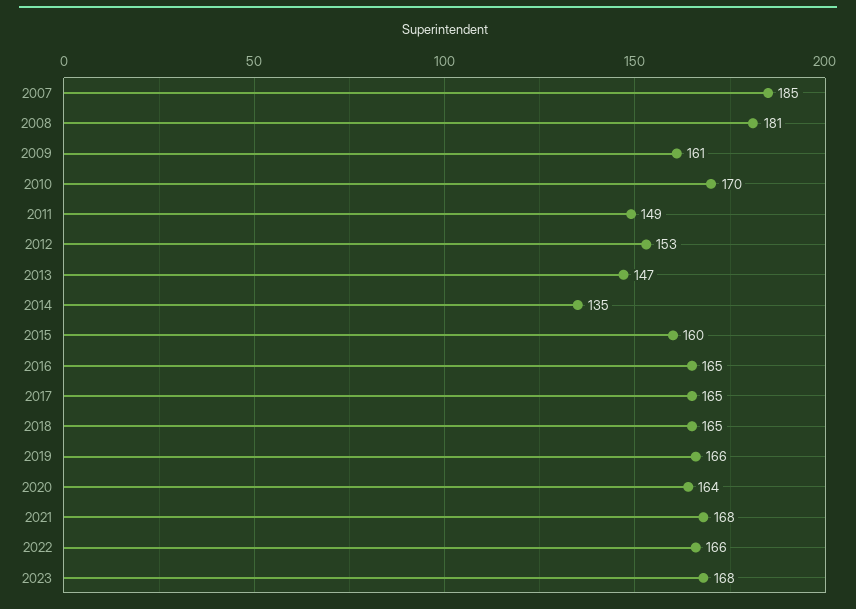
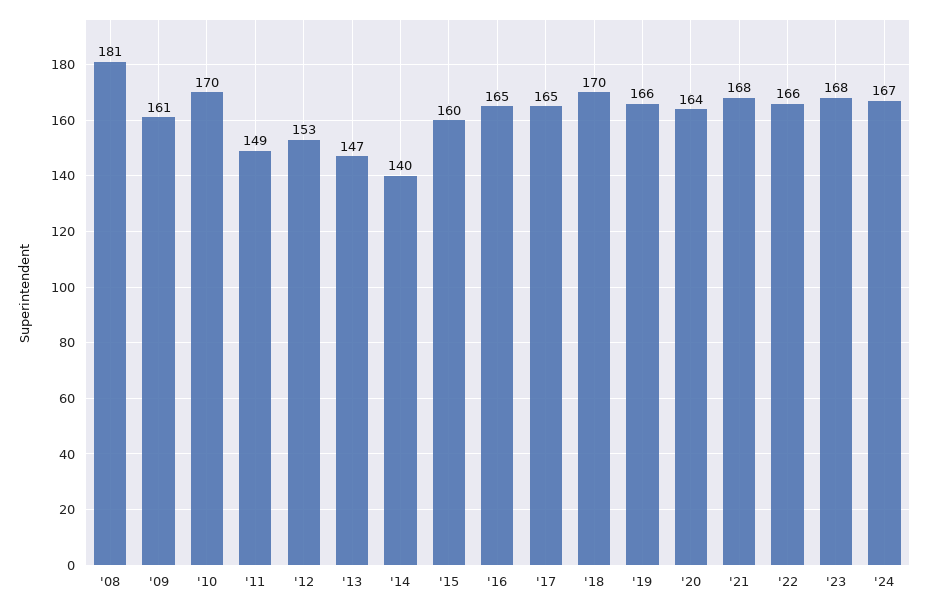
2007: 185 -> none
2014: 135 -> 140
2018: 165 -> 170
'24: none -> 167

